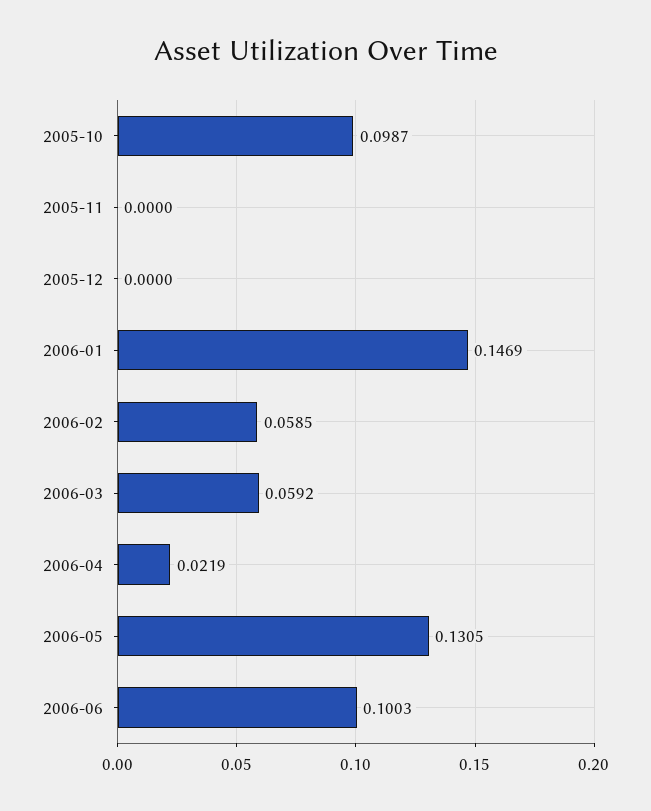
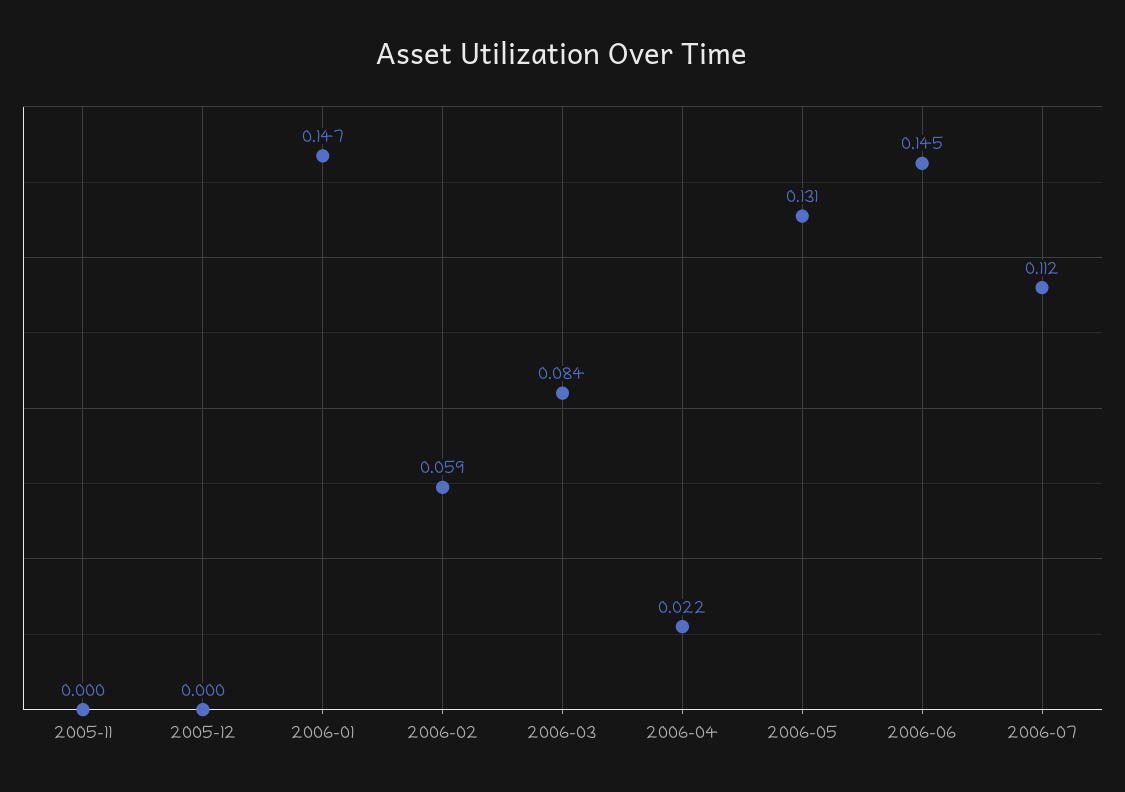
2005-10: 0.0987 -> none
2006-03: 0.0592 -> 0.084
2006-06: 0.1003 -> 0.145
2006-07: none -> 0.112

